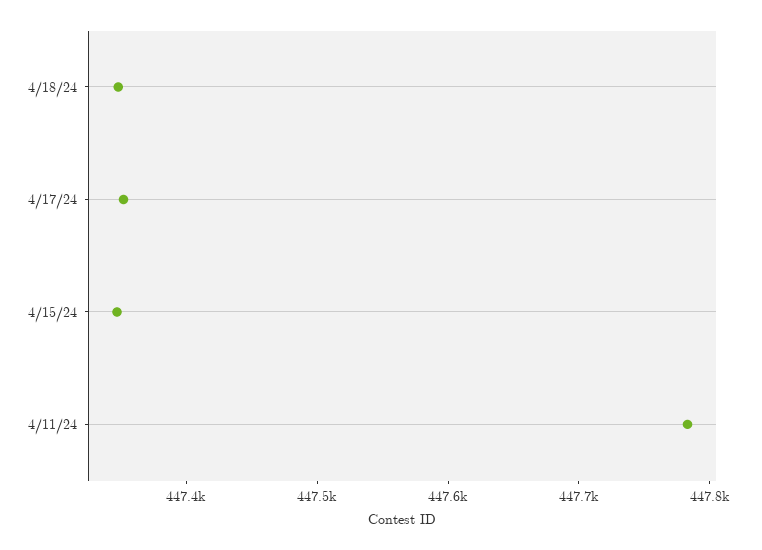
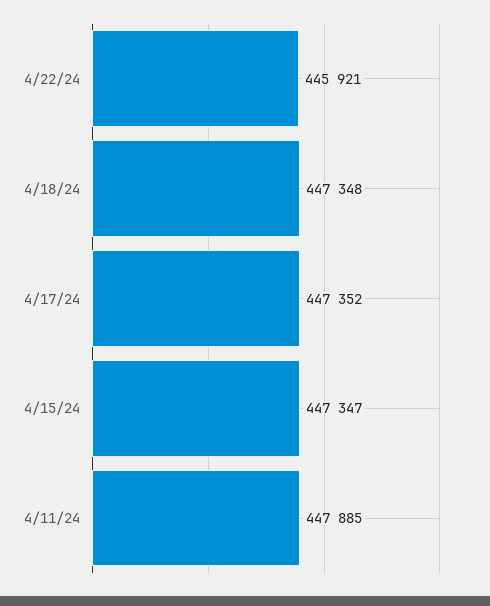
4/11/24: 447780 -> 447885
4/22/24: none -> 445921

